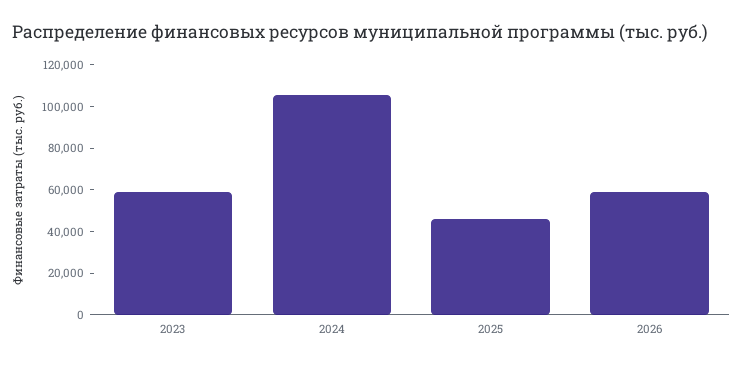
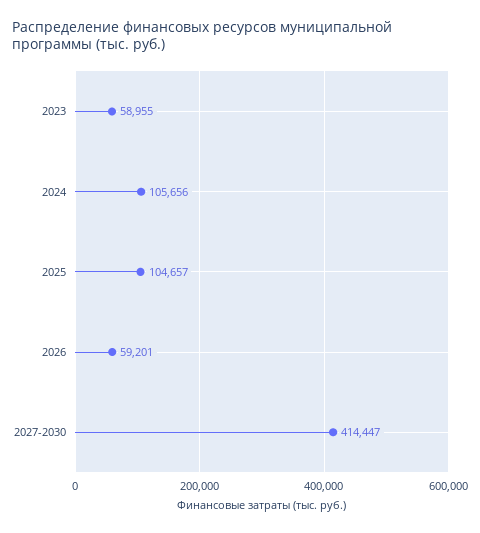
2025: 45000 -> 104657
2027-2030: none -> 414447

